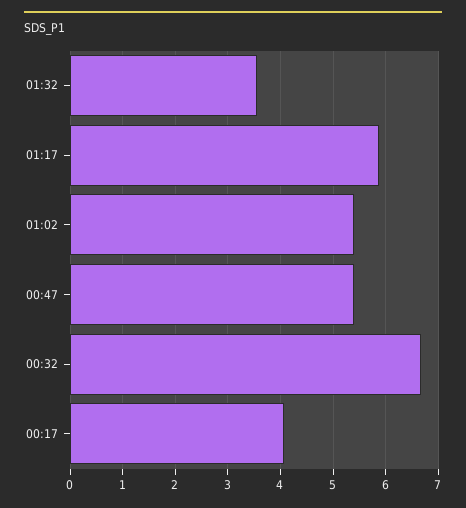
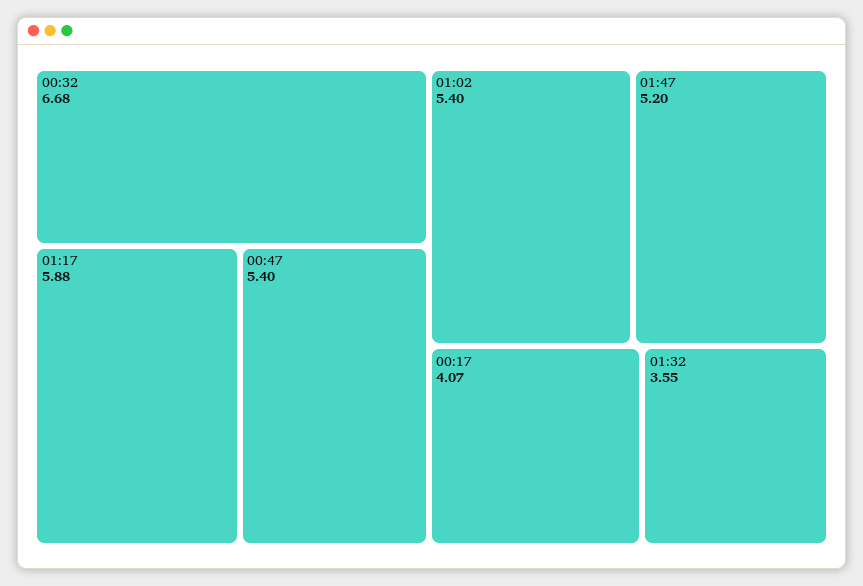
01:47: none -> 5.2

